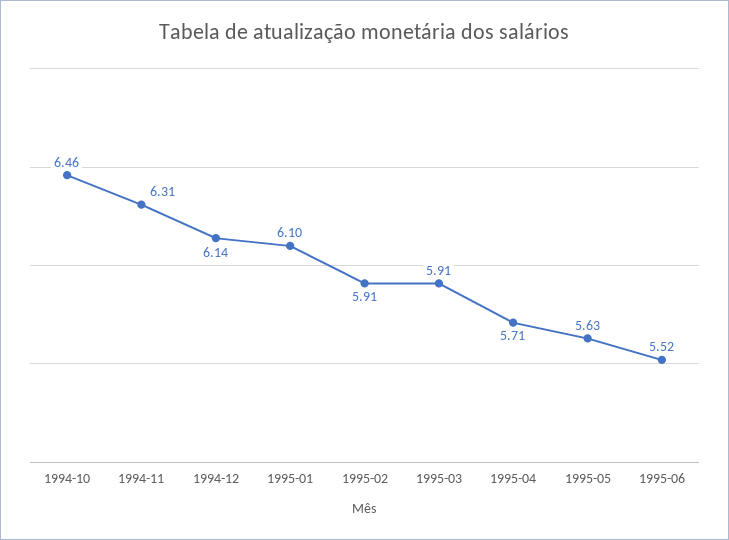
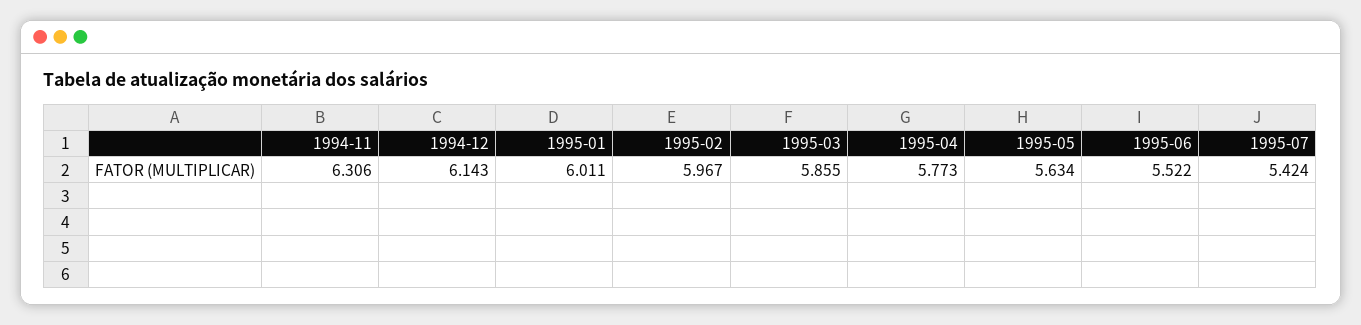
1994-10: 6.46 -> none
1995-01: 6.1 -> 6.011
1995-02: 5.91 -> 5.967
1995-03: 5.91 -> 5.855
1995-04: 5.71 -> 5.773
1995-07: none -> 5.424

